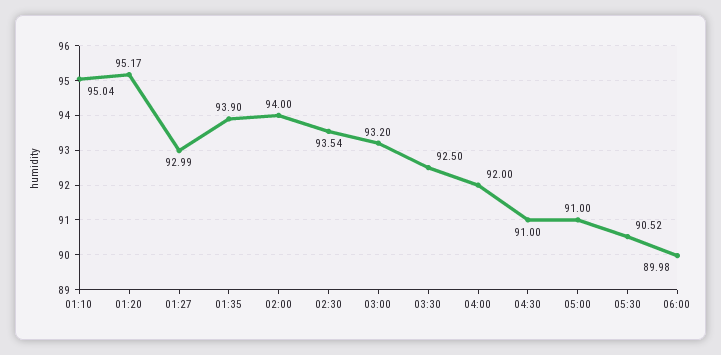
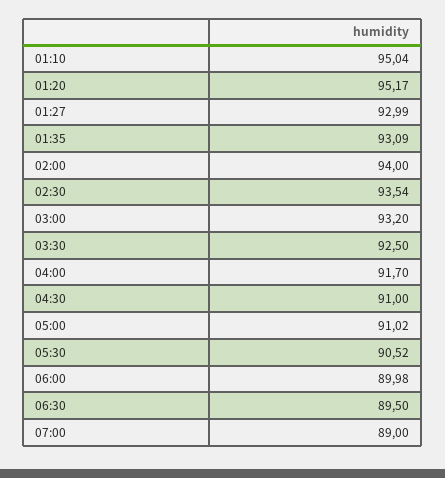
01:35: 93.9 -> 93.09
04:00: 92 -> 91.7
05:00: 91 -> 91.02
06:30: none -> 89.5
07:00: none -> 89

